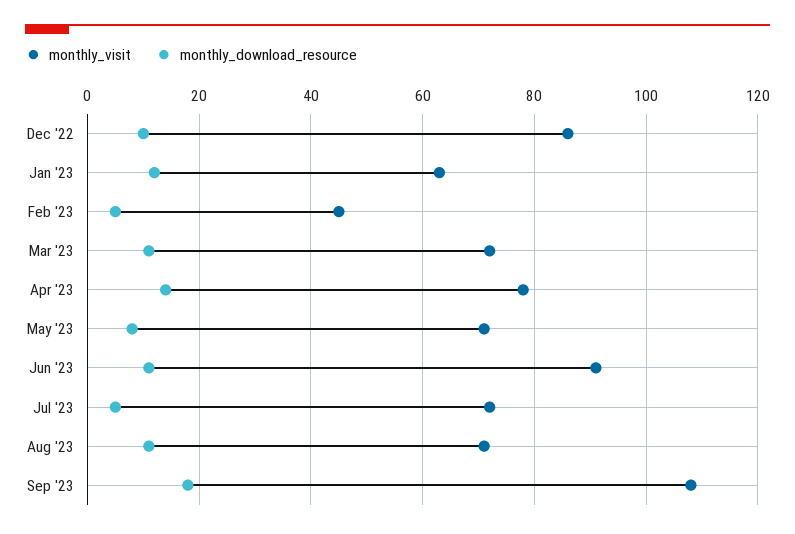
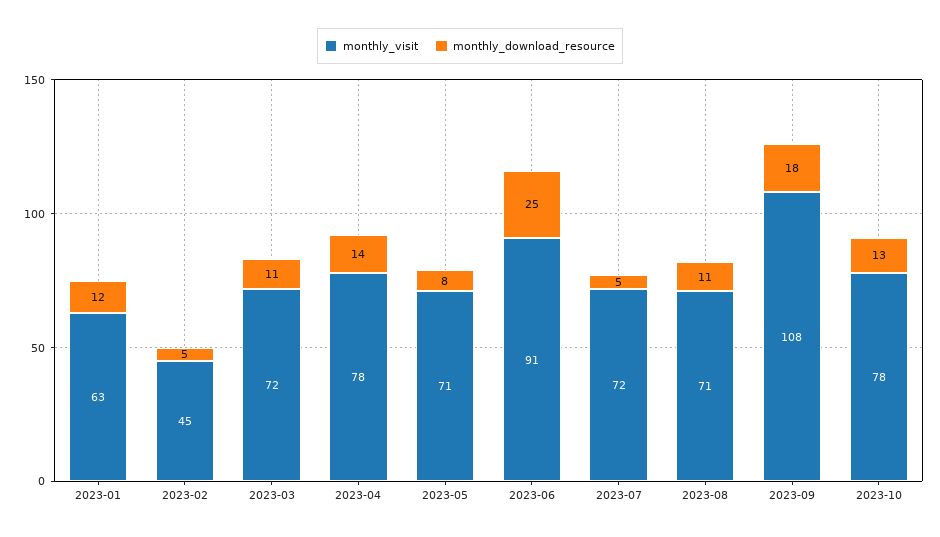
monthly_visit, Dec '22: 85 -> none
monthly_download_resource, Dec '22: 10 -> none
monthly_download_resource, Jun '23: 10 -> 25
monthly_visit, 2023-10: none -> 78
monthly_download_resource, 2023-10: none -> 13

